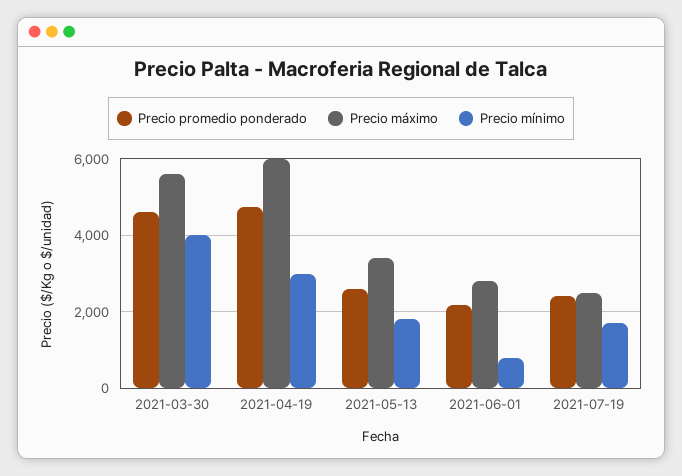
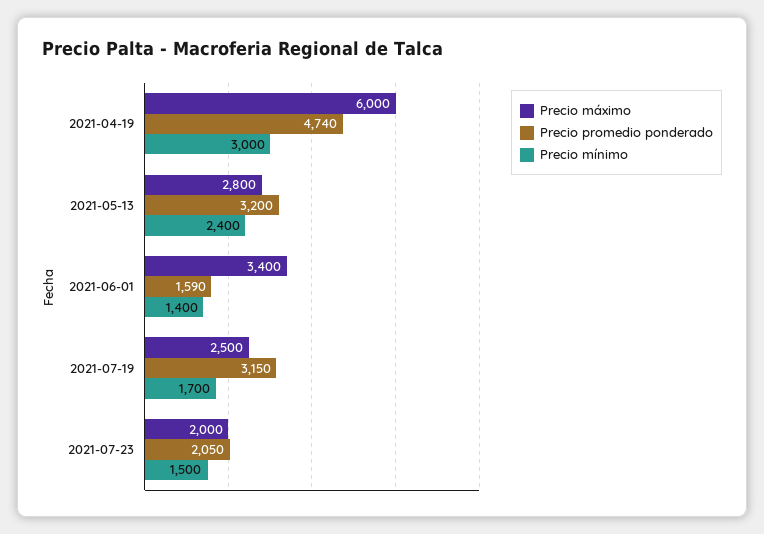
Precio promedio ponderado, 2021-03-30: 4600 -> none
Precio máximo, 2021-03-30: 5600 -> none
Precio mínimo, 2021-03-30: 4000 -> none
Precio promedio ponderado, 2021-05-13: 2600 -> 3200
Precio máximo, 2021-05-13: 3400 -> 2800
Precio mínimo, 2021-05-13: 1800 -> 2400
Precio promedio ponderado, 2021-06-01: 2200 -> 1590
Precio máximo, 2021-06-01: 2800 -> 3400
Precio mínimo, 2021-06-01: 800 -> 1400
Precio promedio ponderado, 2021-07-19: 2400 -> 3150
Precio máximo, 2021-07-23: none -> 2000
Precio promedio ponderado, 2021-07-23: none -> 2050
Precio mínimo, 2021-07-23: none -> 1500

